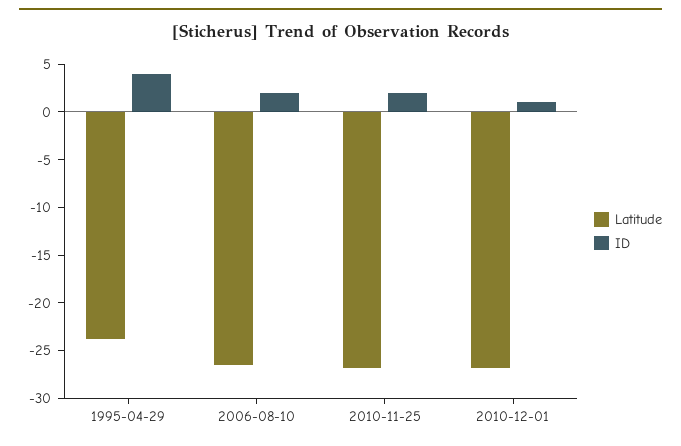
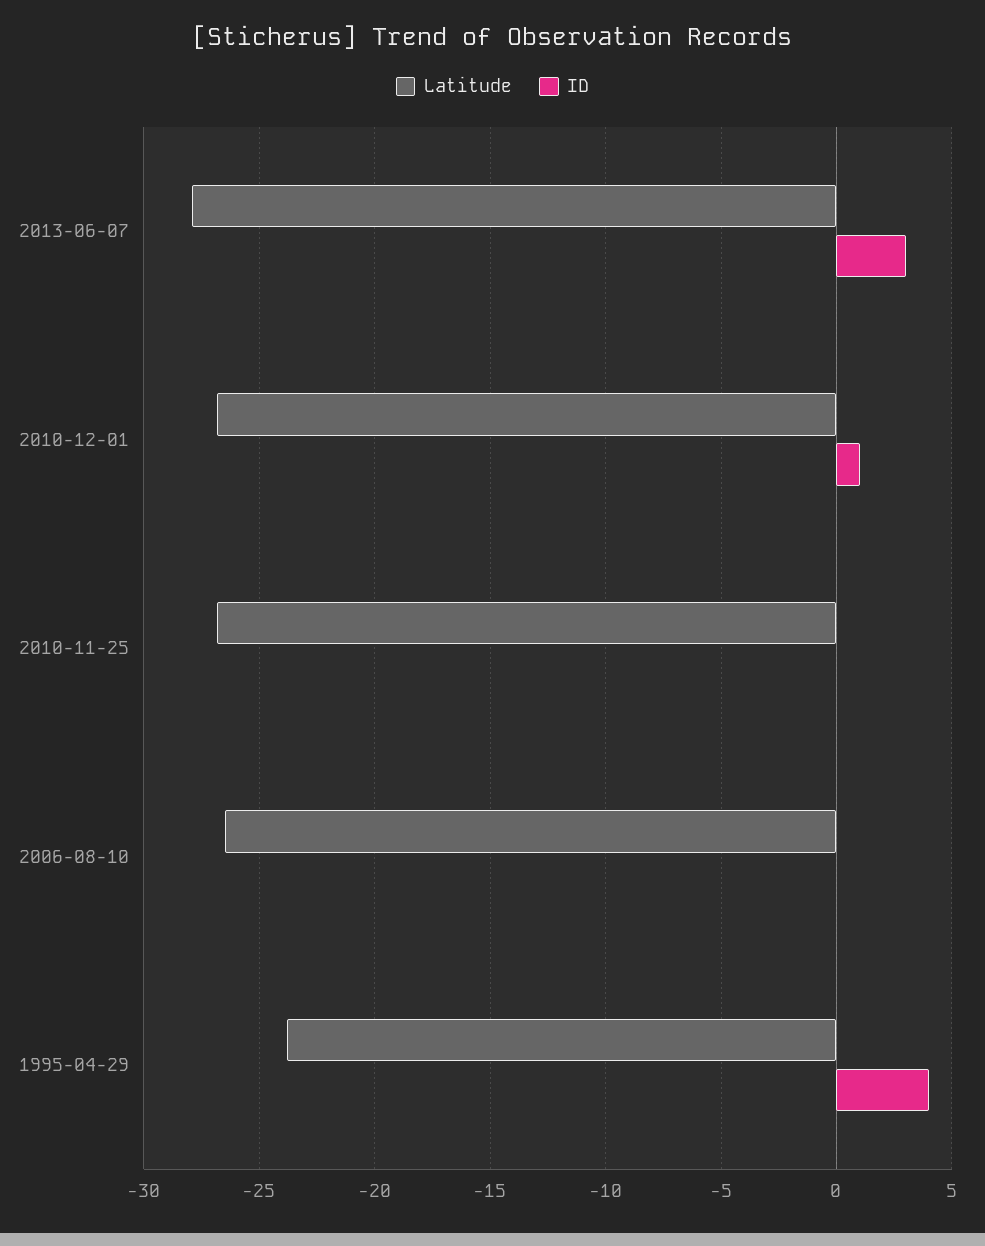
ID, 2006-08-10: 2 -> 0
ID, 2010-11-25: 2 -> 0
Latitude, 2013-06-07: none -> -28
ID, 2013-06-07: none -> 3

